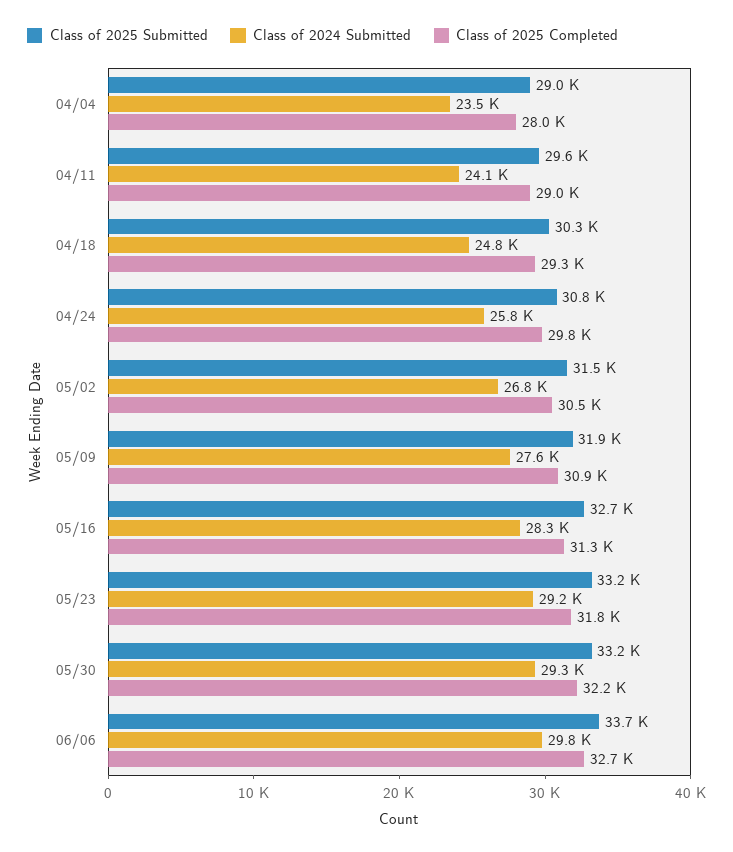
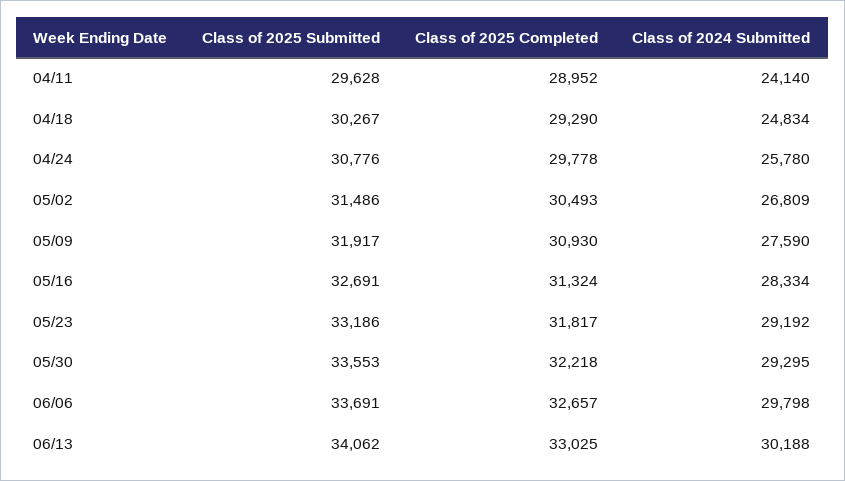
Class of 2025 Submitted, 04/04: 29000 -> none
Class of 2024 Submitted, 04/04: 23500 -> none
Class of 2025 Completed, 04/04: 28000 -> none
Class of 2025 Submitted, 05/30: 33200 -> 33553
Class of 2025 Submitted, 06/13: none -> 34062
Class of 2025 Completed, 06/13: none -> 33025
Class of 2024 Submitted, 06/13: none -> 30188

